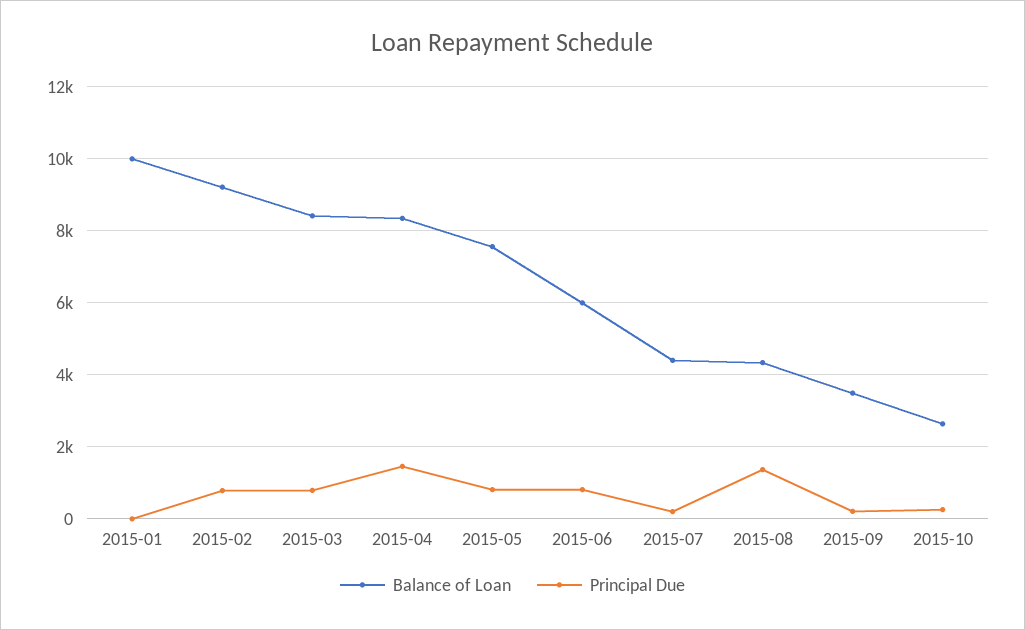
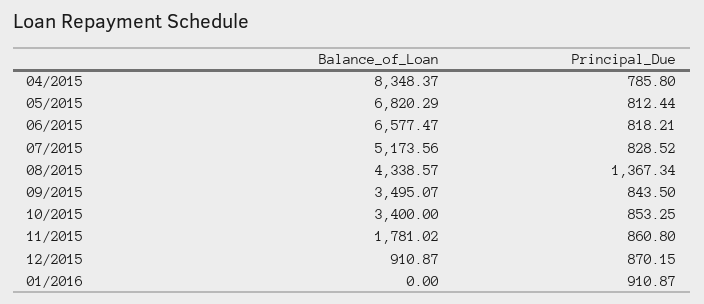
Balance of Loan, 2015-01: 10000 -> none
Principal Due, 2015-01: 0 -> none
Balance of Loan, 2015-02: 9200 -> none
Principal Due, 2015-02: 800 -> none
Balance of Loan, 2015-03: 8400 -> none
Principal Due, 2015-03: 800 -> none
Principal Due, 2015-04: 1400 -> 785.8
Balance of Loan, 2015-05: 7600 -> 6820.29
Balance of Loan, 2015-06: 6000 -> 6577.47
Balance of Loan, 2015-07: 4400 -> 5173.56
Principal Due, 2015-07: 200 -> 828.52
Principal Due, 2015-09: 200 -> 843.5
Balance of Loan, 2015-10: 2600 -> 3400
Principal Due, 2015-10: 200 -> 853.25
Balance of Loan, 11/2015: none -> 1781.02
Principal Due, 11/2015: none -> 860.8
Balance of Loan, 12/2015: none -> 910.87
Principal Due, 12/2015: none -> 870.15
Balance of Loan, 01/2016: none -> 0
Principal Due, 01/2016: none -> 910.87

